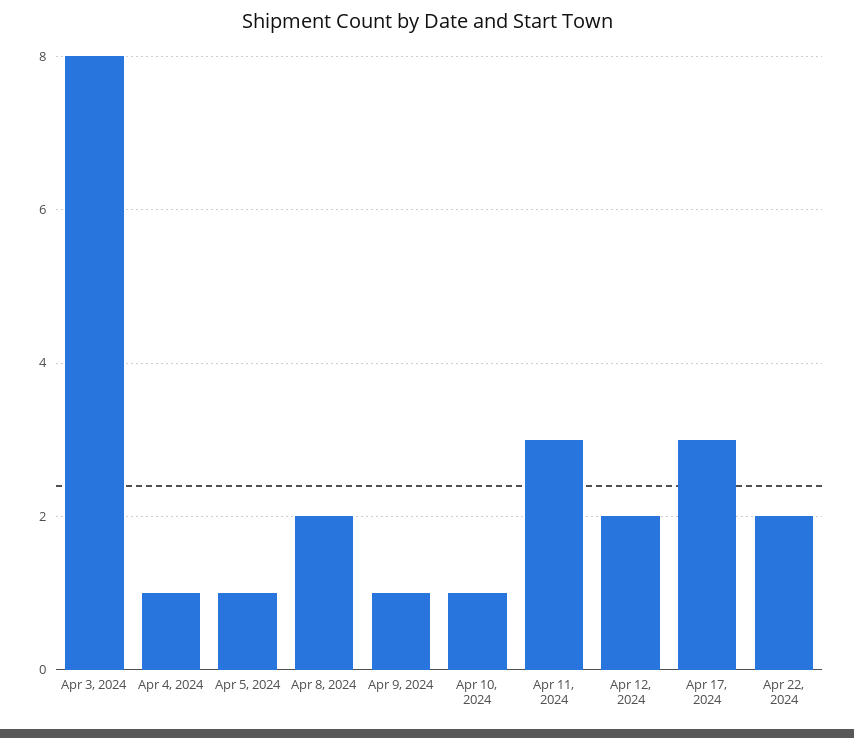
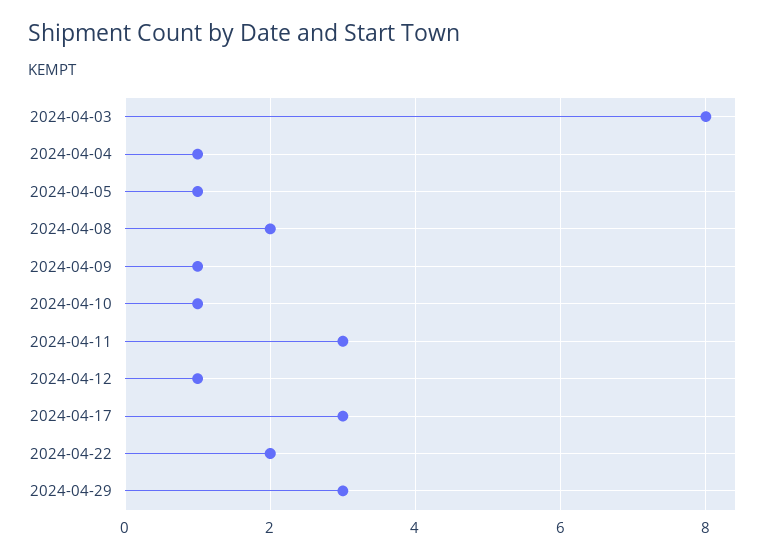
Apr 12, 2024: 2 -> 1
2024-04-29: none -> 3

